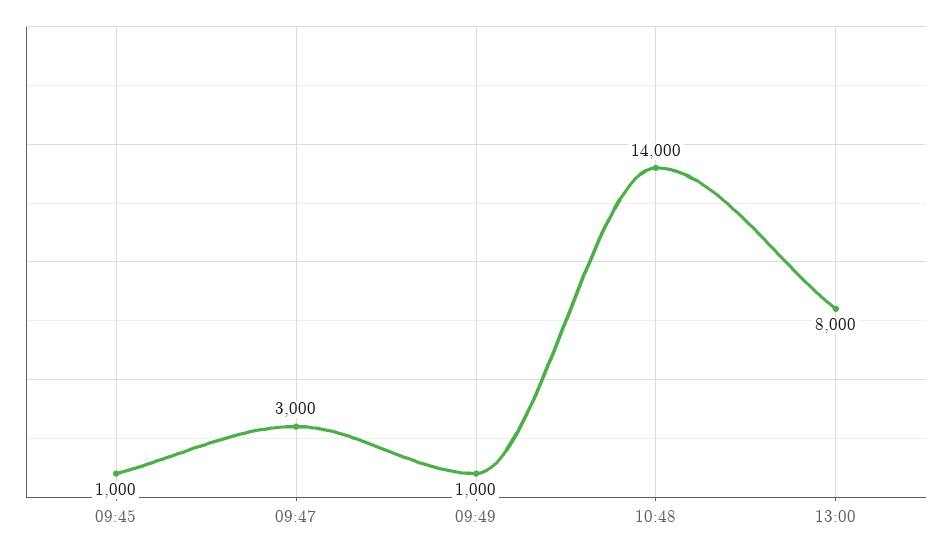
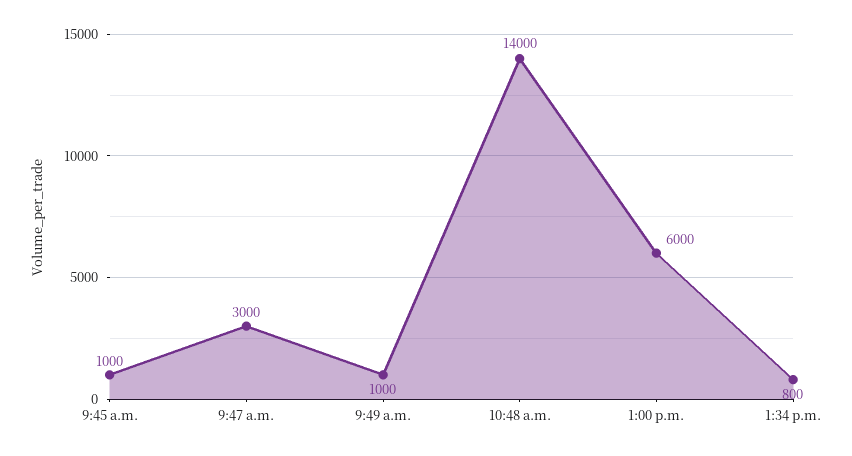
13:00: 8000 -> 6000
1:34 p.m.: none -> 800

